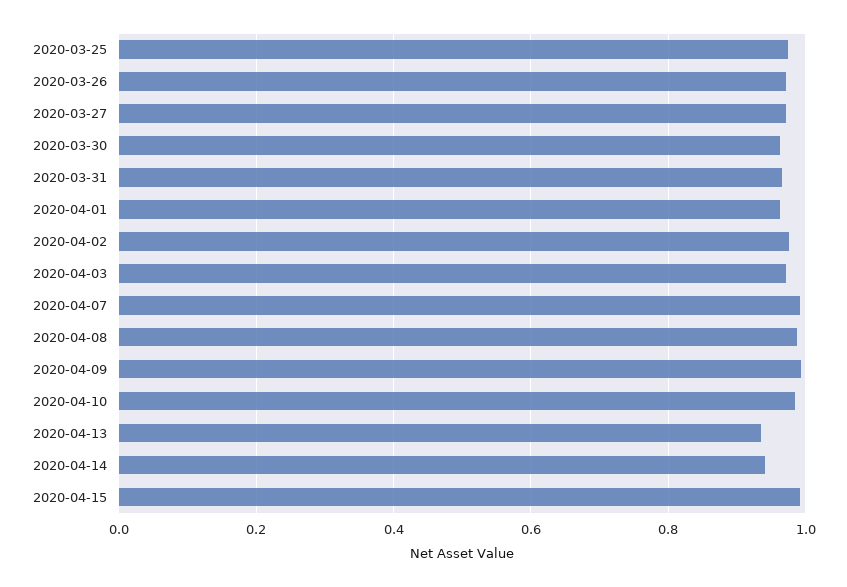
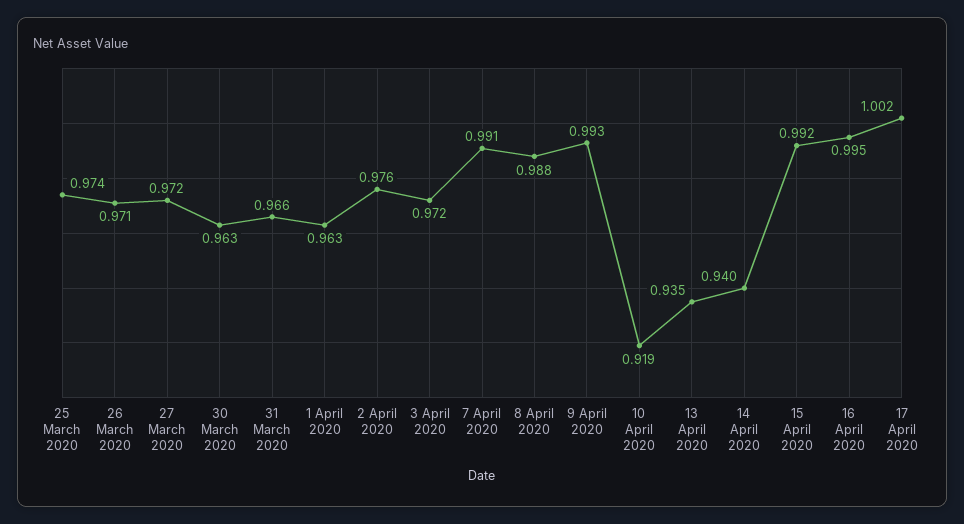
2020-04-10: 0.98 -> 0.919
16 April 2020: none -> 0.995
17 April 2020: none -> 1.002

